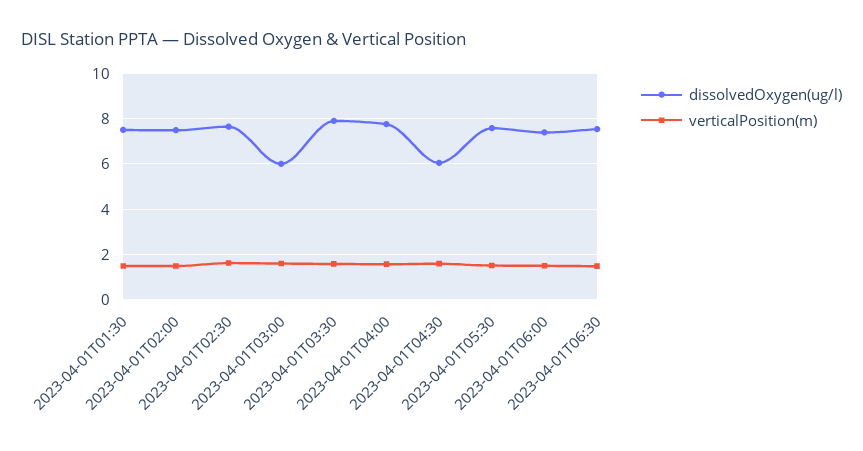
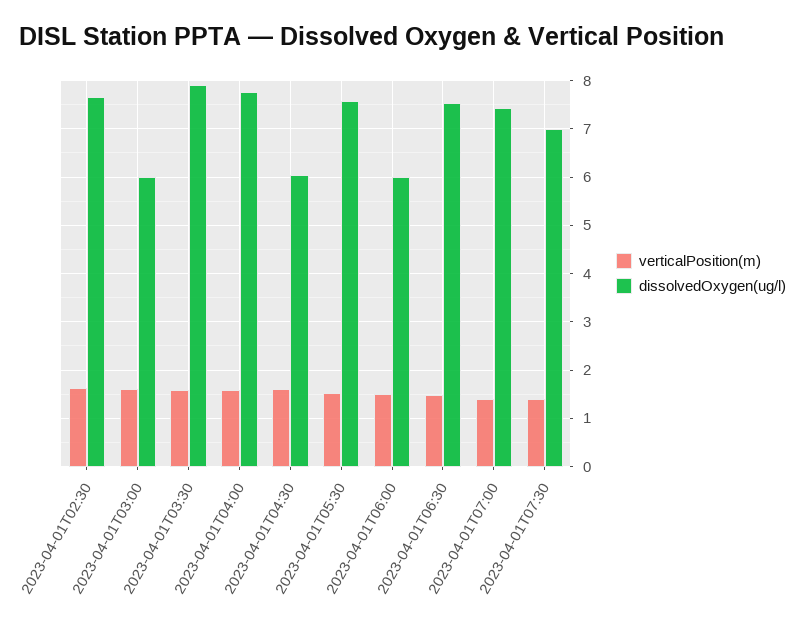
dissolvedOxygen(ug/l), 2023-04-01T01:30: 7.5 -> none
verticalPosition(m), 2023-04-01T01:30: 1.5 -> none
dissolvedOxygen(ug/l), 2023-04-01T02:00: 7.5 -> none
verticalPosition(m), 2023-04-01T02:00: 1.5 -> none
dissolvedOxygen(ug/l), 2023-04-01T06:00: 7.5 -> 6
verticalPosition(m), 2023-04-01T07:00: none -> 1.4
dissolvedOxygen(ug/l), 2023-04-01T07:00: none -> 7.4
verticalPosition(m), 2023-04-01T07:30: none -> 1.4
dissolvedOxygen(ug/l), 2023-04-01T07:30: none -> 7

